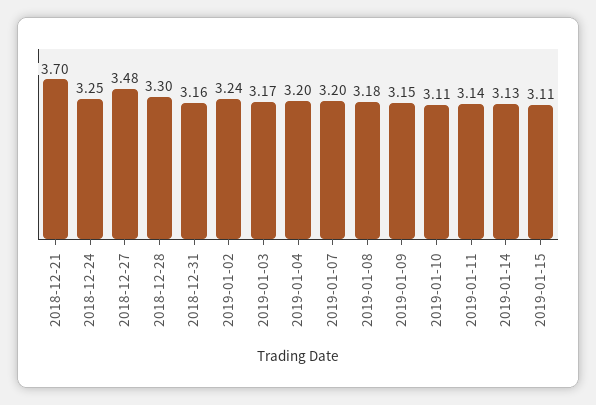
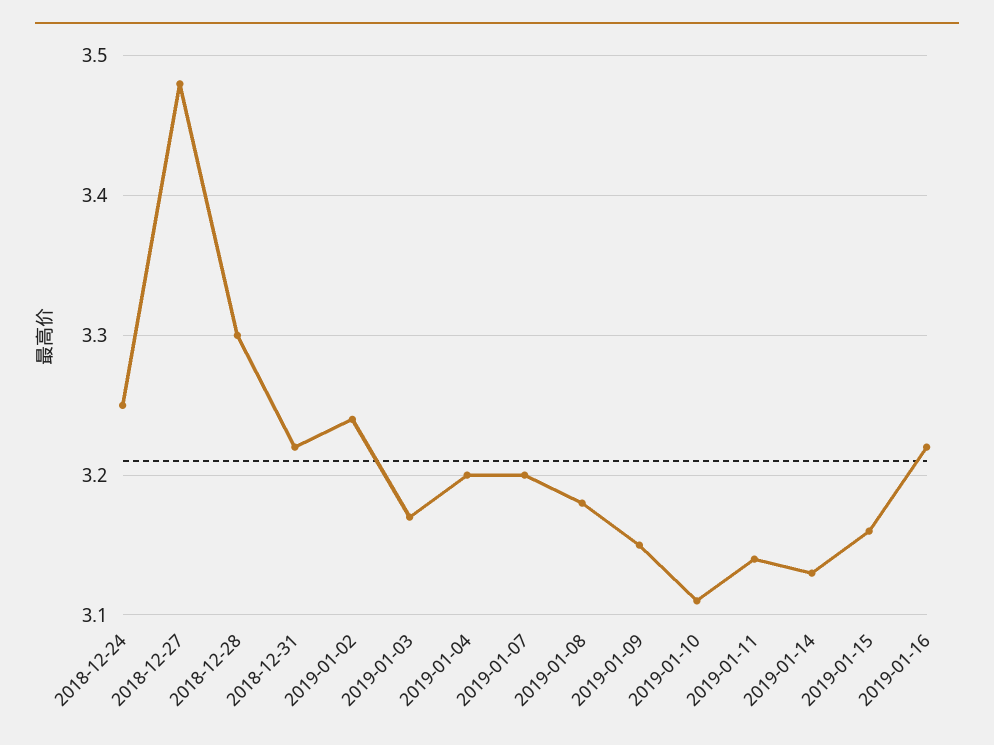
2018-12-21: 3.7 -> none
2018-12-31: 3.16 -> 3.22
2019-01-15: 3.11 -> 3.16
2019-01-16: none -> 3.22

